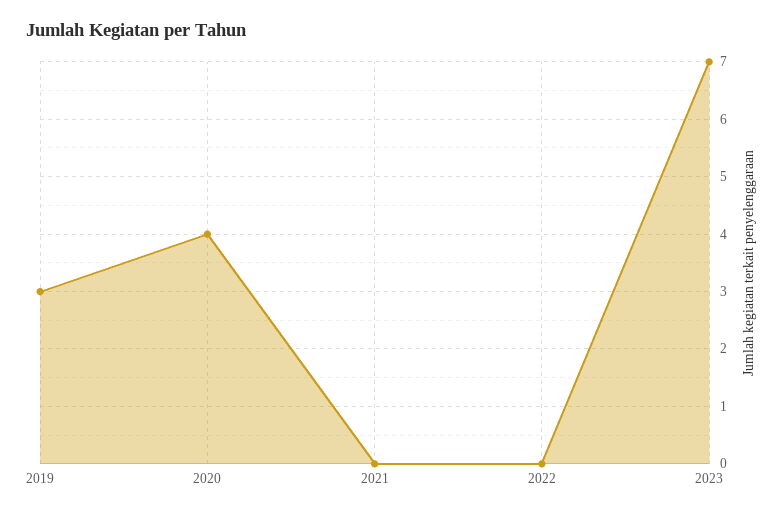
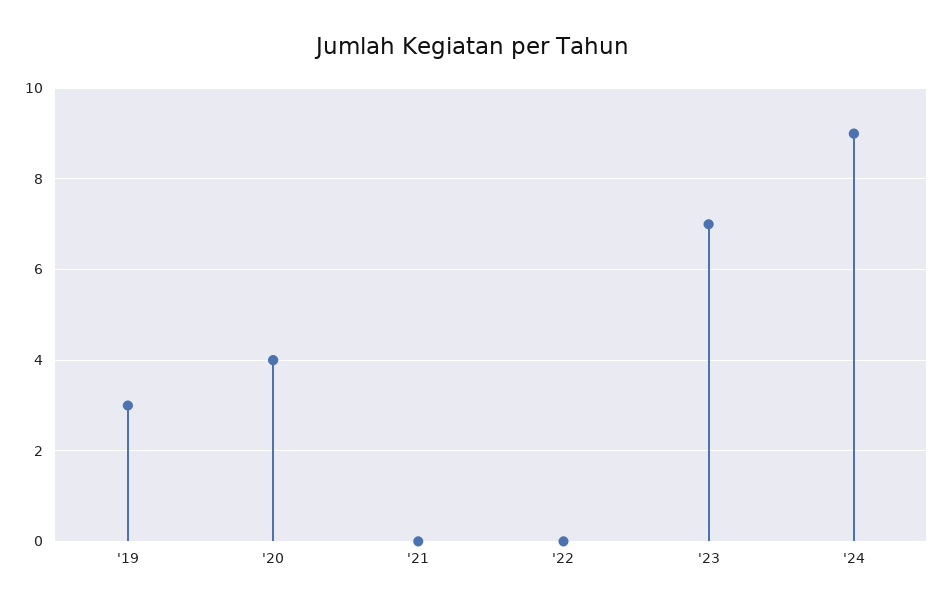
'24: none -> 9

